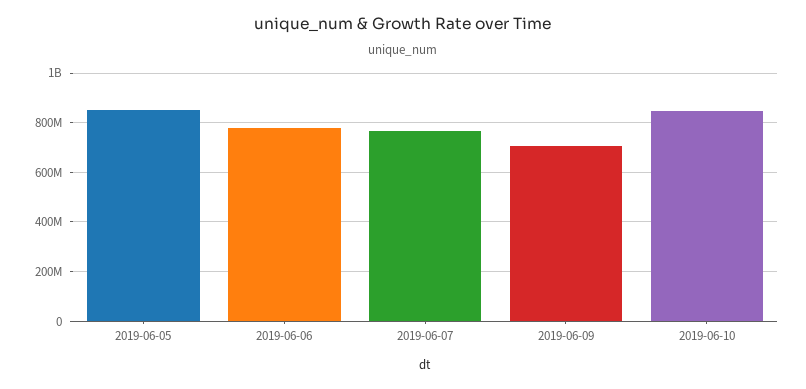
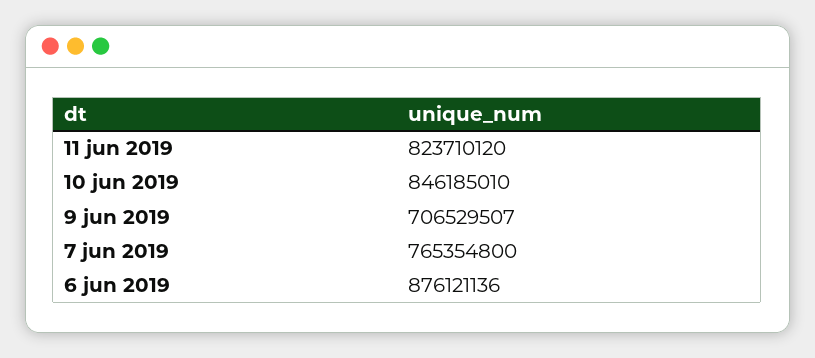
2019-06-05: 850000000 -> none
2019-06-06: 775000000 -> 876121136
11 jun 2019: none -> 823710120

